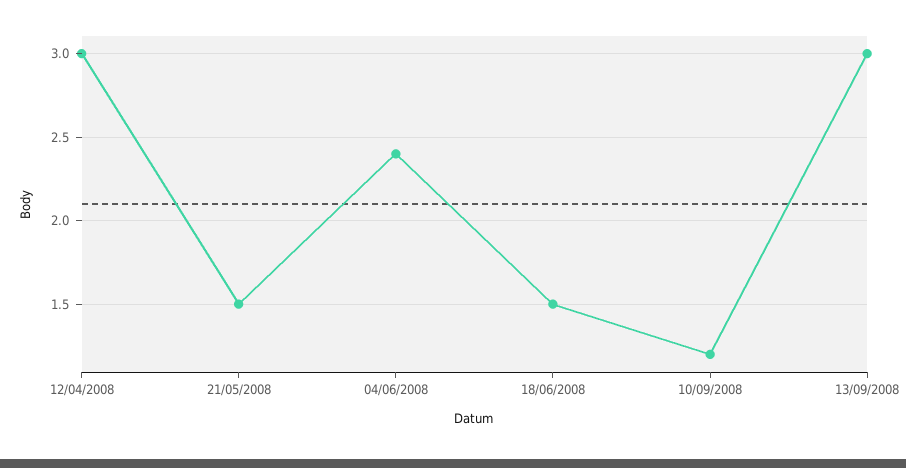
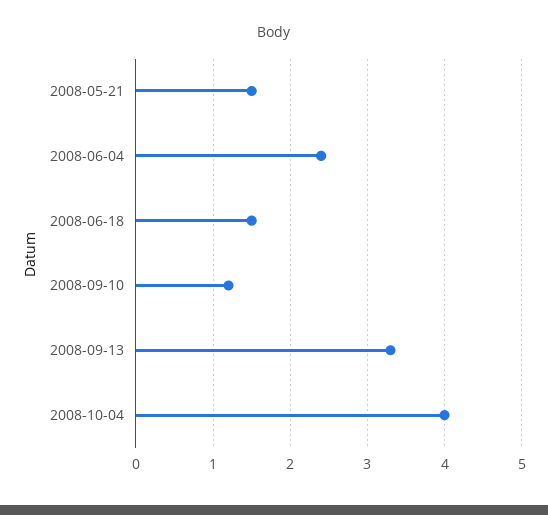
12/04/2008: 3 -> none
13/09/2008: 3 -> 3.3
2008-10-04: none -> 4

